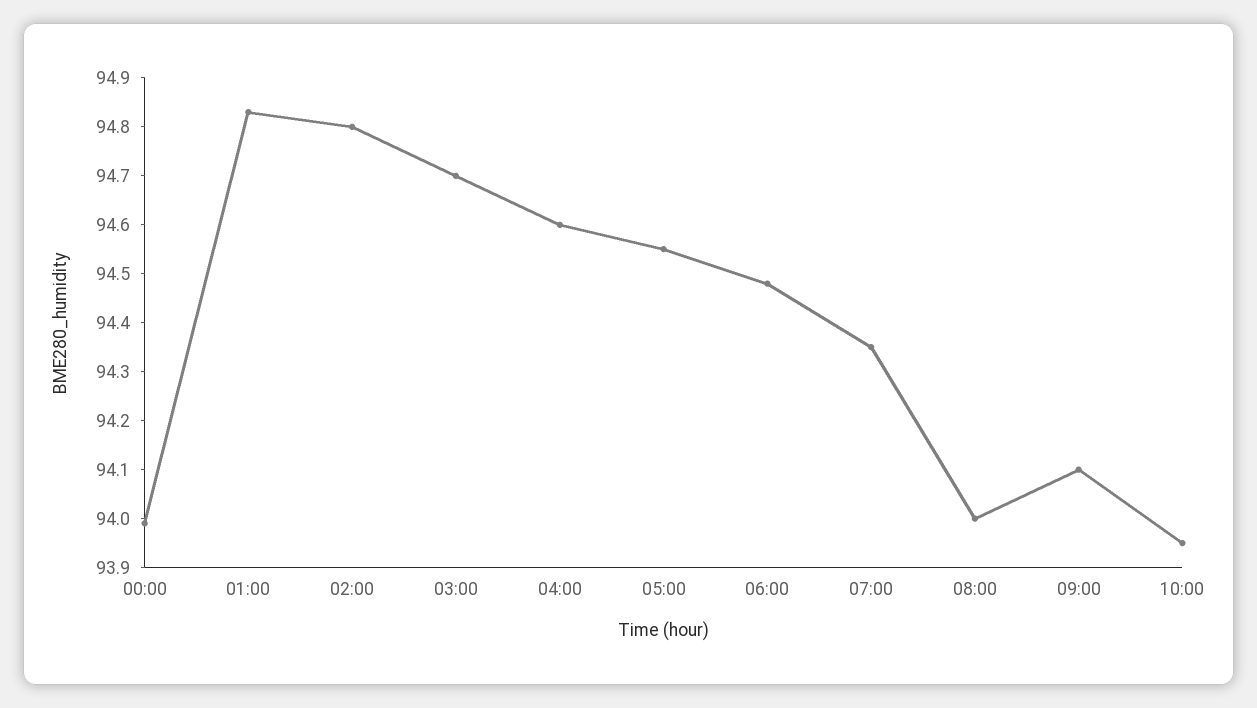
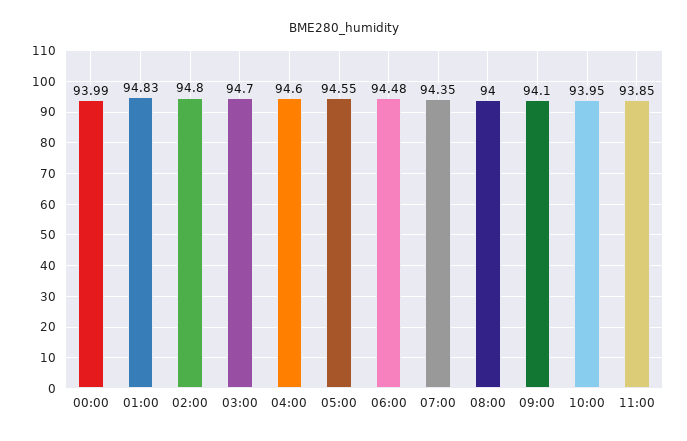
11:00: none -> 93.85

